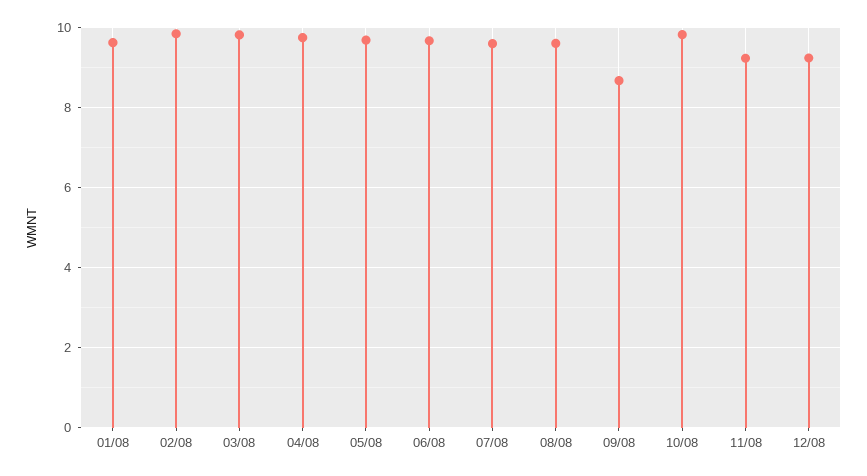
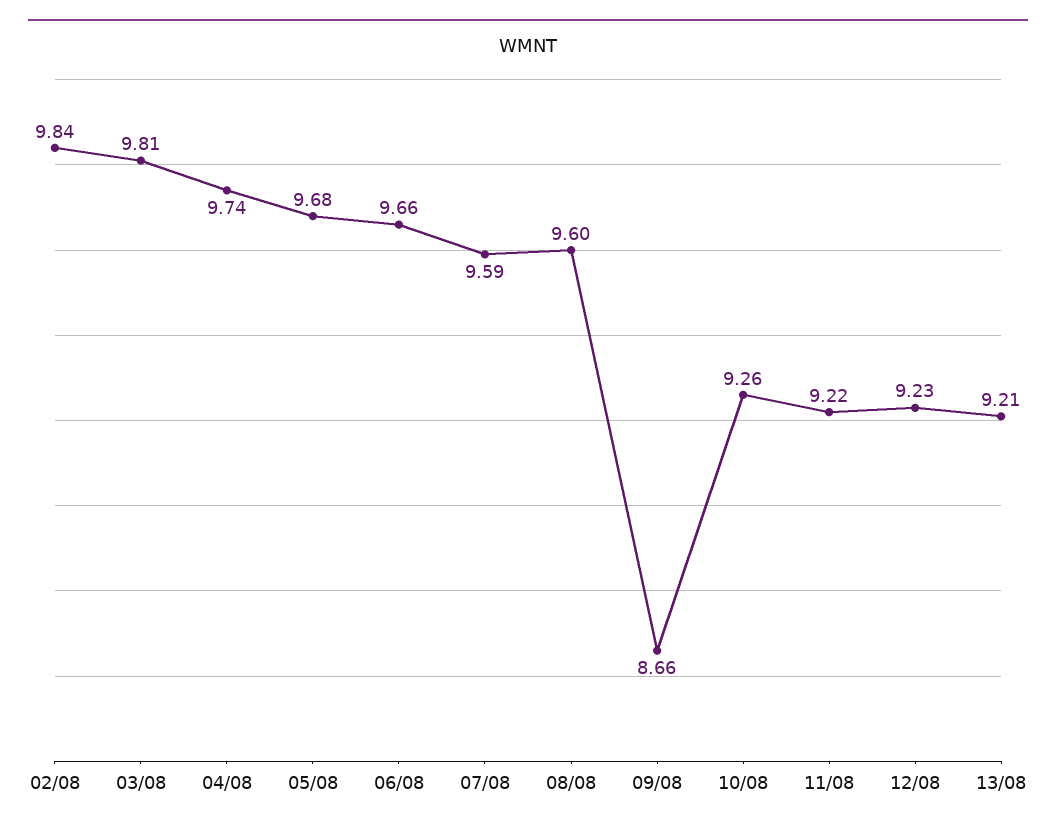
01/08: 9.6 -> none
10/08: 9.8 -> 9.26
13/08: none -> 9.21

